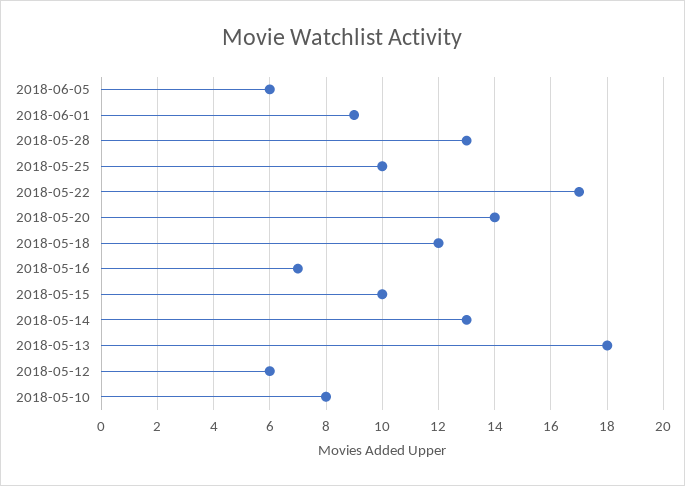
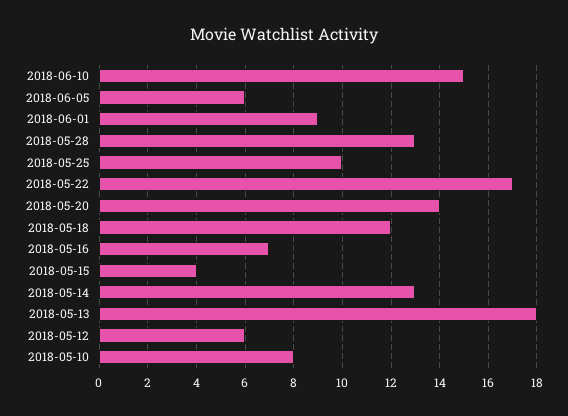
2018-05-15: 10 -> 4
2018-06-10: none -> 15

